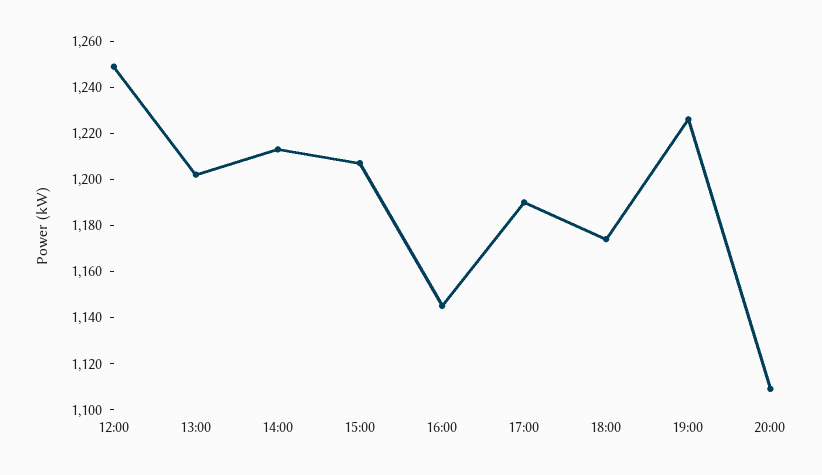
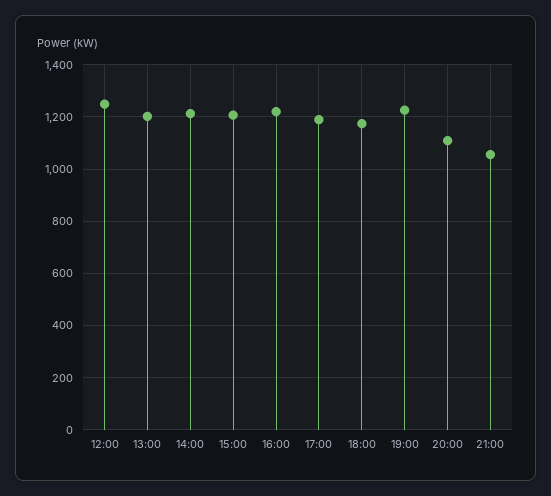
16:00: 1145 -> 1225
21:00: none -> 1050

